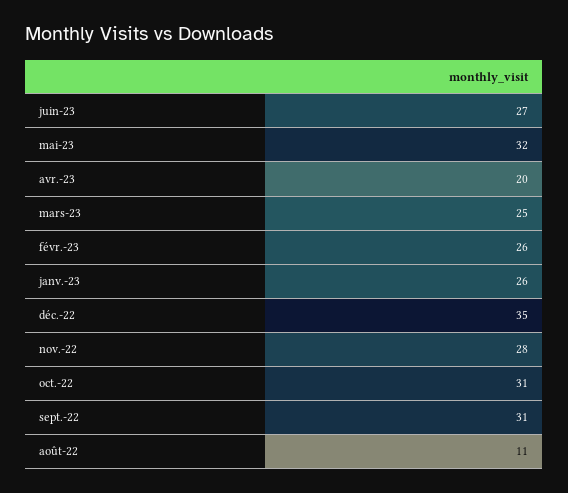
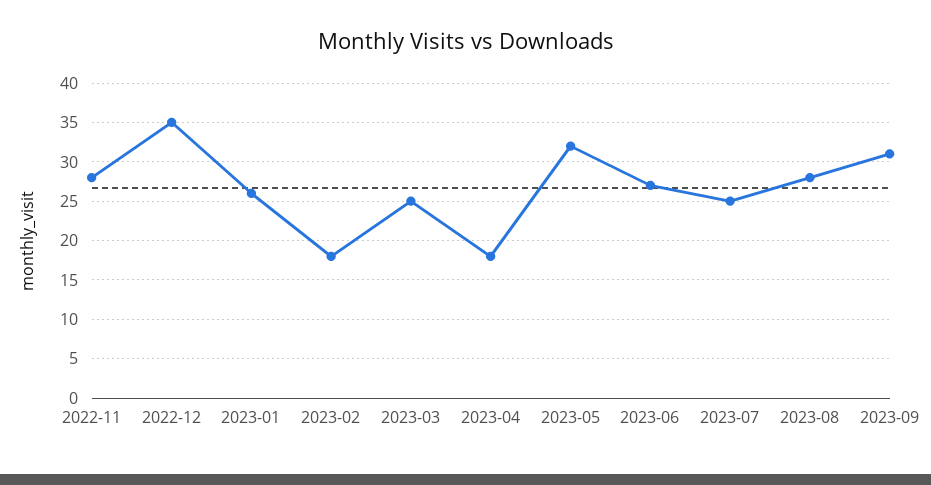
avr.-23: 20 -> 18
févr.-23: 26 -> 18
oct.-22: 31 -> none
sept.-22: 31 -> none
août-22: 11 -> none
2023-07: none -> 25
2023-08: none -> 28
2023-09: none -> 31

